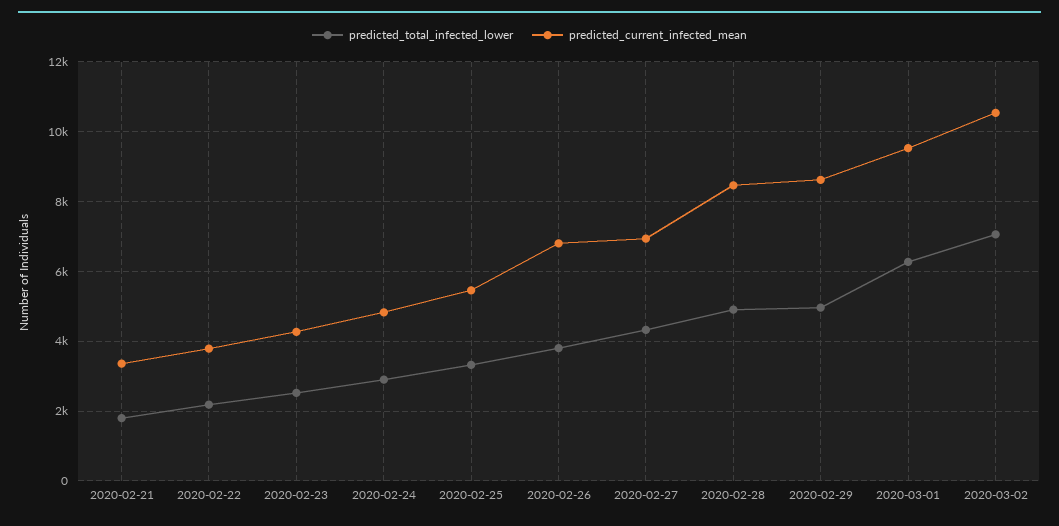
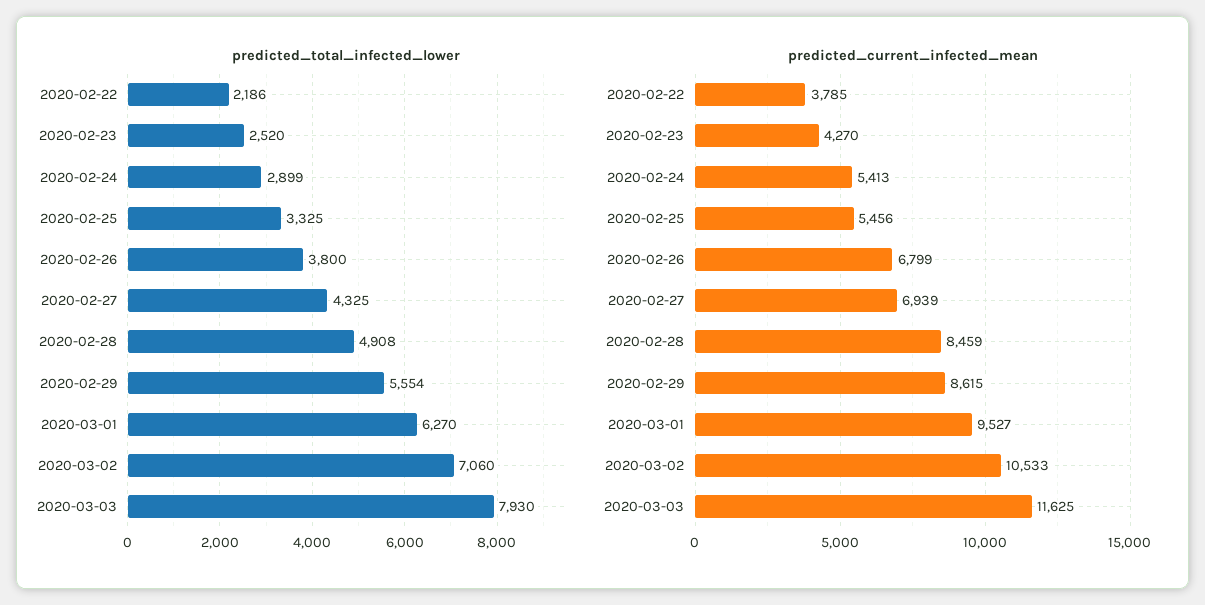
predicted_total_infected_lower, 2020-02-21: 1800 -> none
predicted_current_infected_mean, 2020-02-21: 3400 -> none
predicted_current_infected_mean, 2020-02-24: 4800 -> 5413
predicted_total_infected_lower, 2020-02-29: 5000 -> 5554
predicted_total_infected_lower, 2020-03-03: none -> 7930
predicted_current_infected_mean, 2020-03-03: none -> 11625

